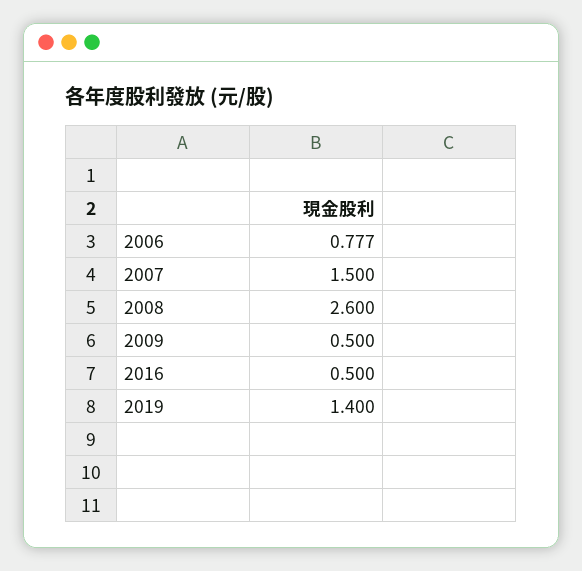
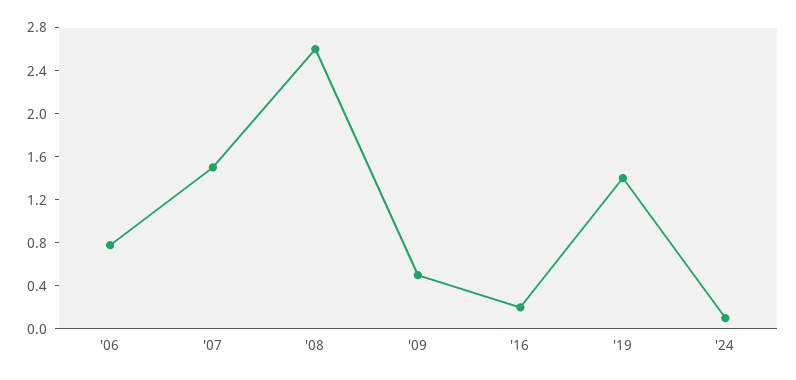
2016: 0.5 -> 0.2
'24: none -> 0.1

